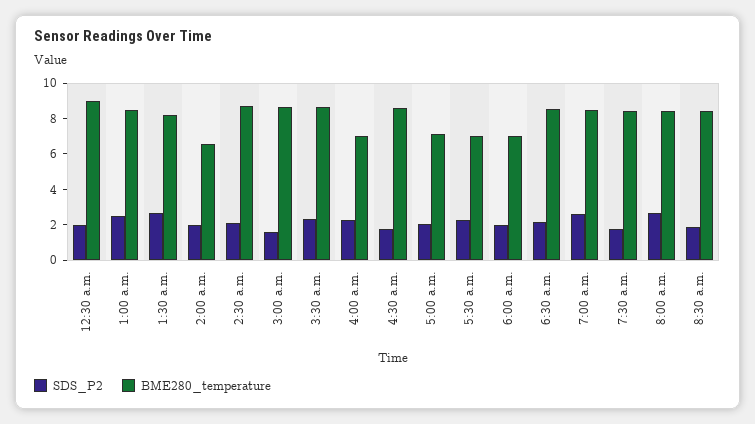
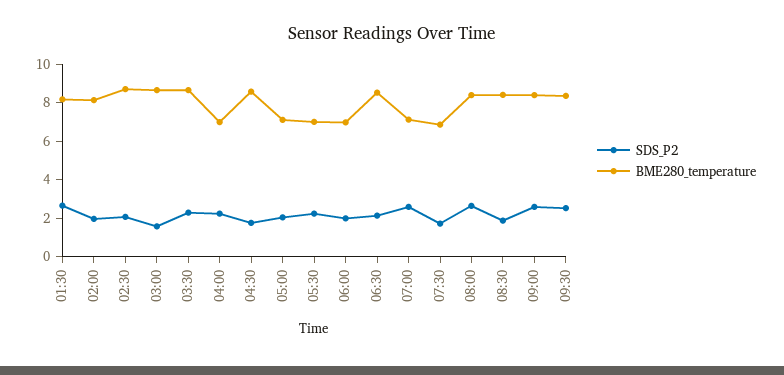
SDS_P2, 12:30 a.m.: 2 -> none
BME280_temperature, 12:30 a.m.: 9 -> none
SDS_P2, 1:00 a.m.: 2.5 -> none
BME280_temperature, 1:00 a.m.: 8.5 -> none
BME280_temperature, 2:00 a.m.: 6.5 -> 8
BME280_temperature, 7:00 a.m.: 8.5 -> 7
BME280_temperature, 7:30 a.m.: 8.5 -> 7
SDS_P2, 09:00: none -> 2.5
BME280_temperature, 09:00: none -> 8.5
SDS_P2, 09:30: none -> 2.5
BME280_temperature, 09:30: none -> 8.5

